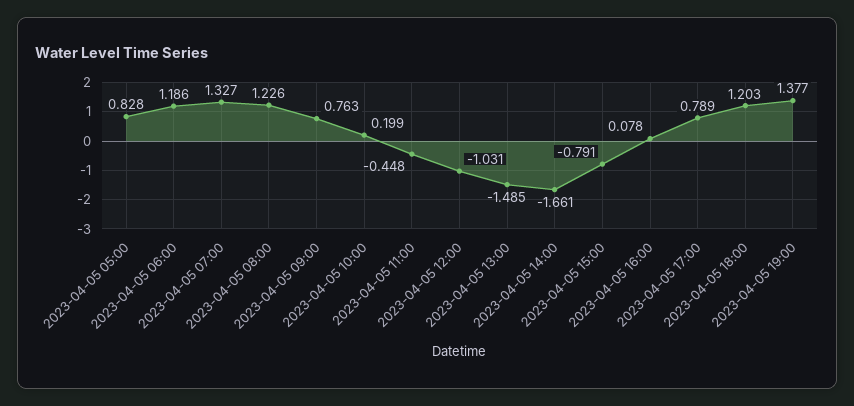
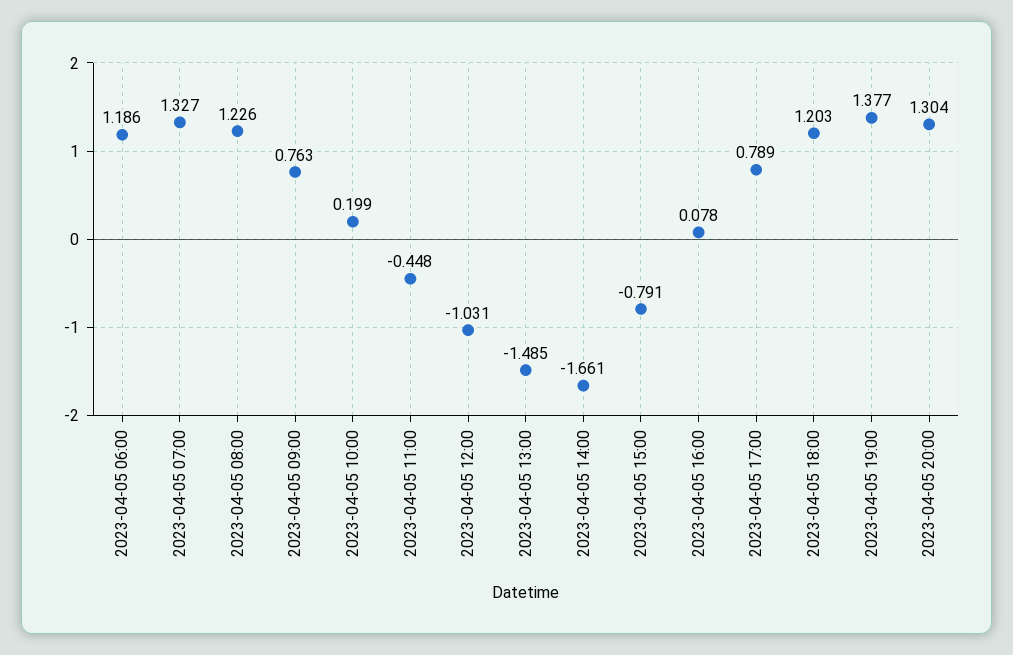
2023-04-05 05:00: 0.828 -> none
2023-04-05 20:00: none -> 1.304

